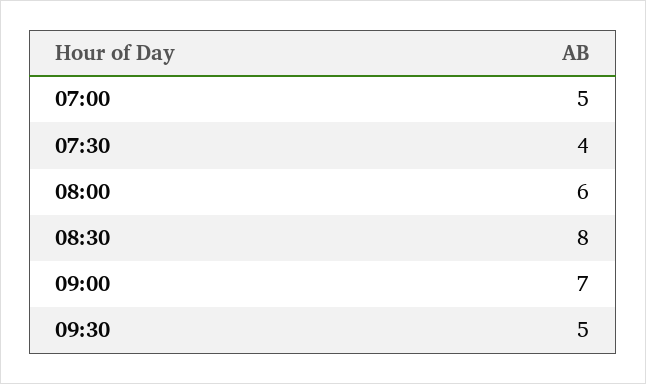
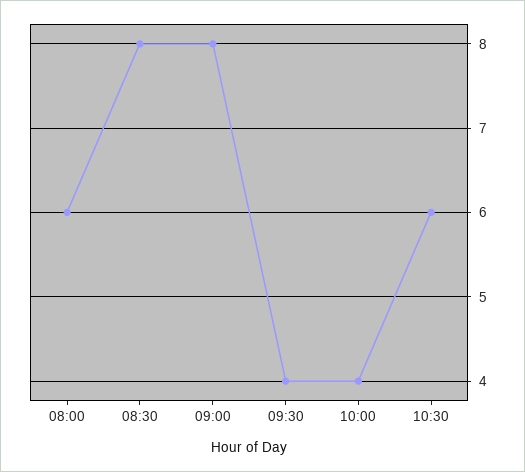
07:00: 5 -> none
07:30: 4 -> none
09:00: 7 -> 8
09:30: 5 -> 4
10:00: none -> 4
10:30: none -> 6

